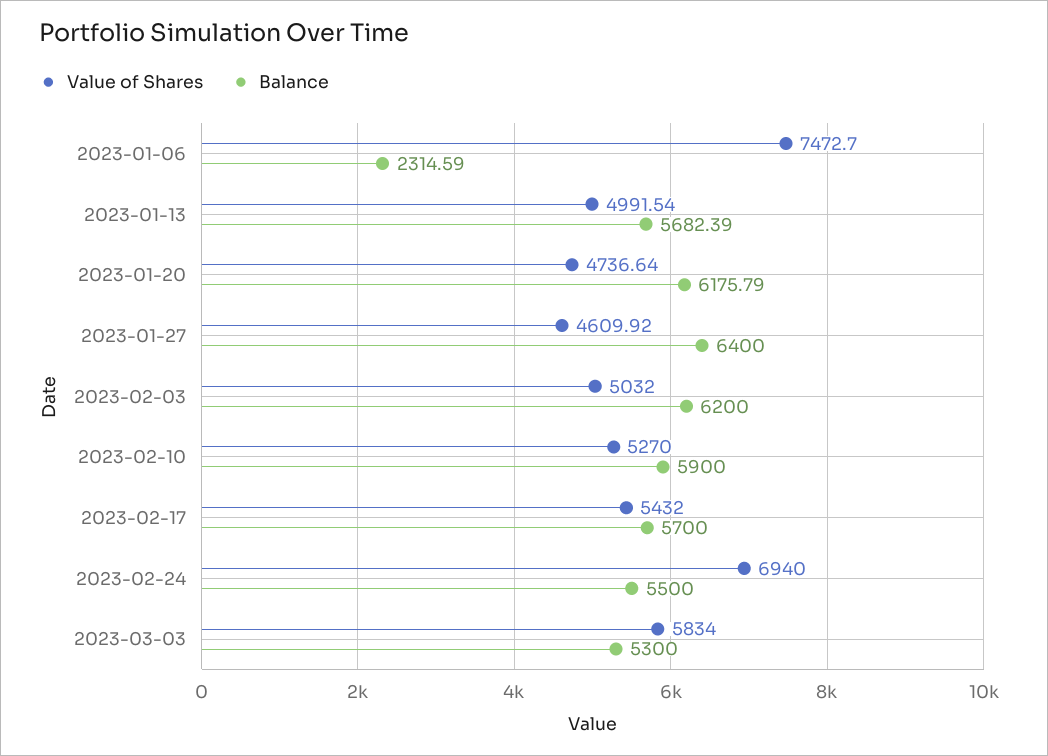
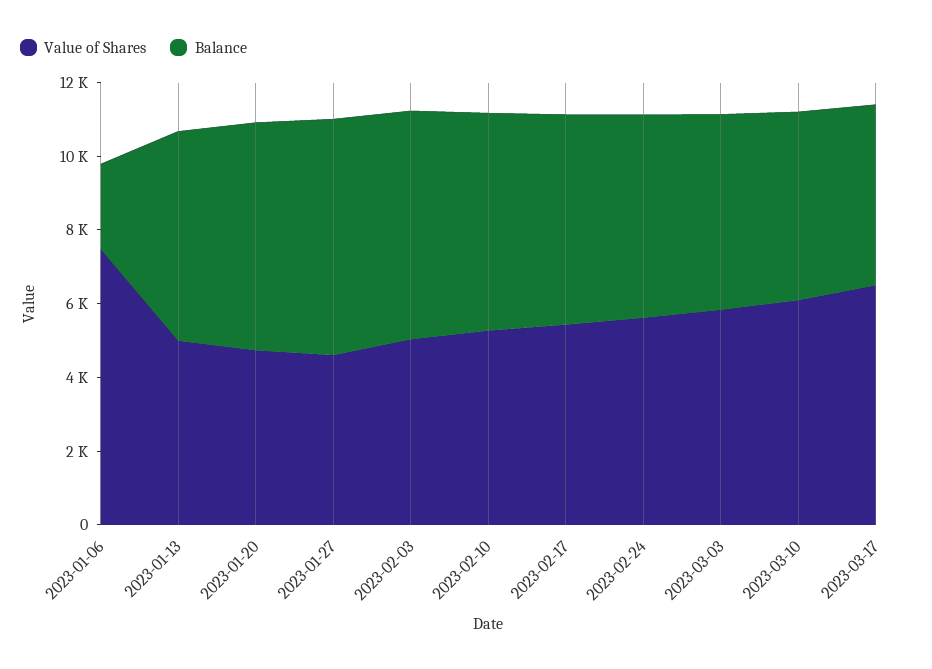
Value of Shares, 2023-02-24: 6940 -> 5500
Value of Shares, 2023-03-10: none -> 6000
Balance, 2023-03-10: none -> 5000
Value of Shares, 2023-03-17: none -> 6500
Balance, 2023-03-17: none -> 5000

